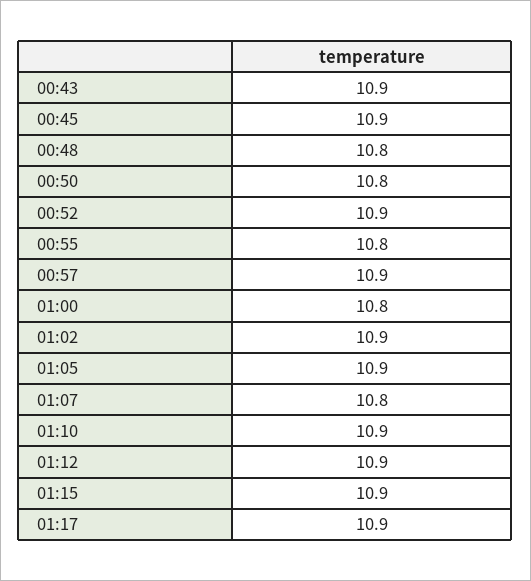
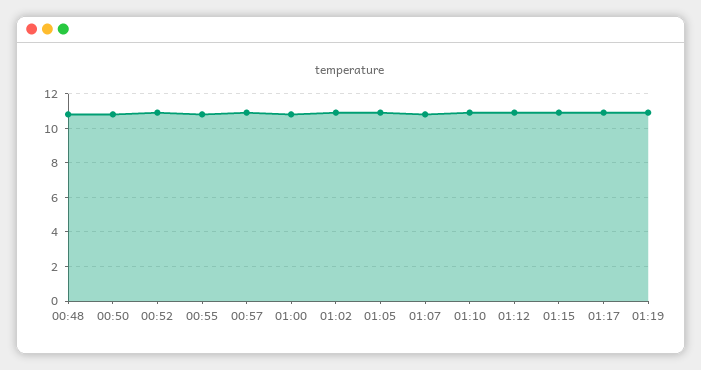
00:43: 10.9 -> none
00:45: 10.9 -> none
01:19: none -> 11

